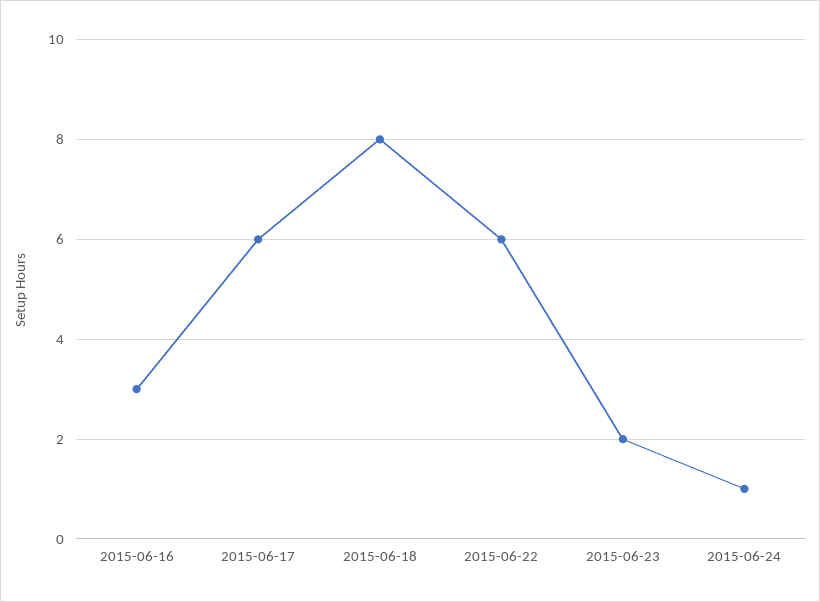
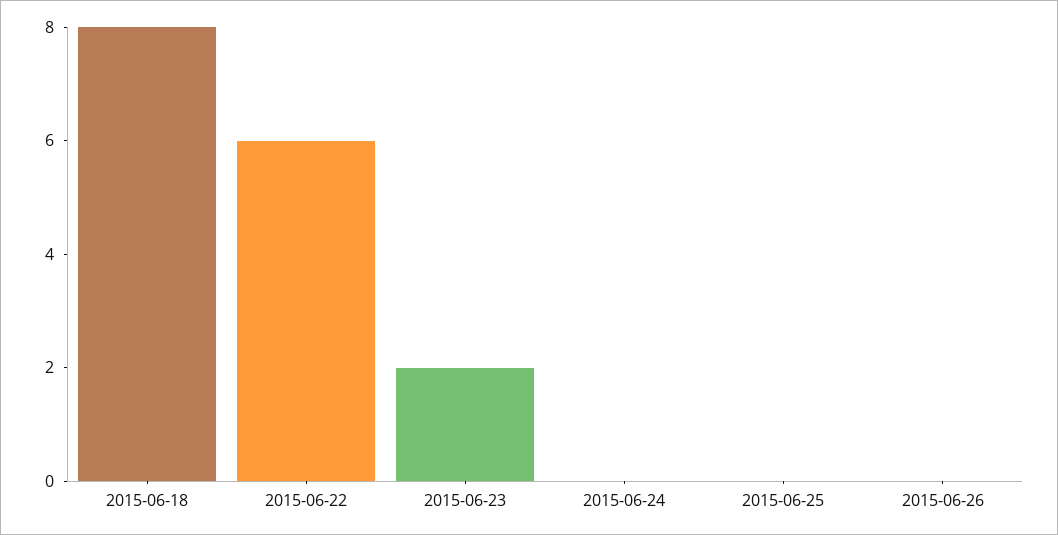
2015-06-16: 3 -> none
2015-06-17: 6 -> none
2015-06-24: 1 -> 0
2015-06-25: none -> 0
2015-06-26: none -> 0

